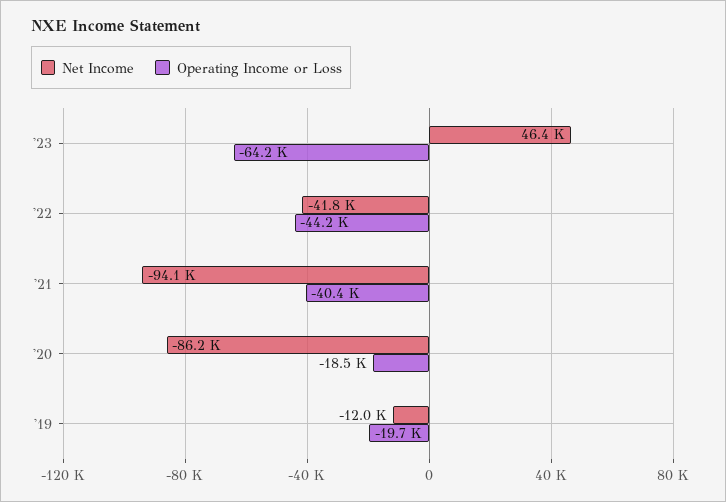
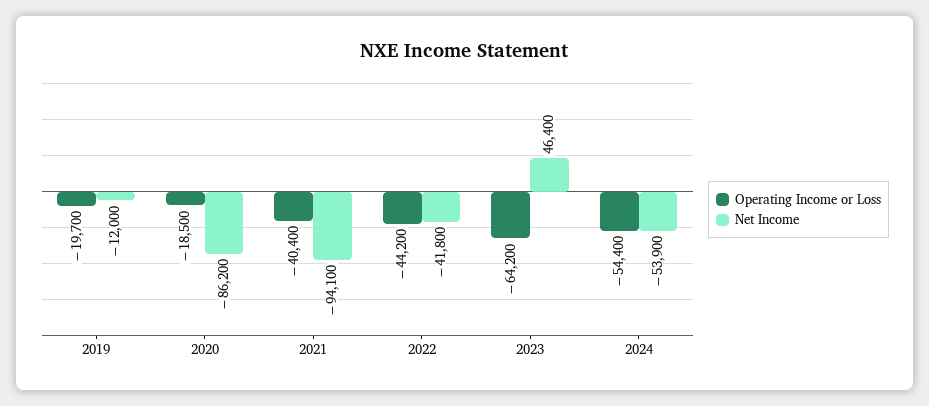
Operating Income or Loss, 2024: none -> -54400
Net Income, 2024: none -> -53900

